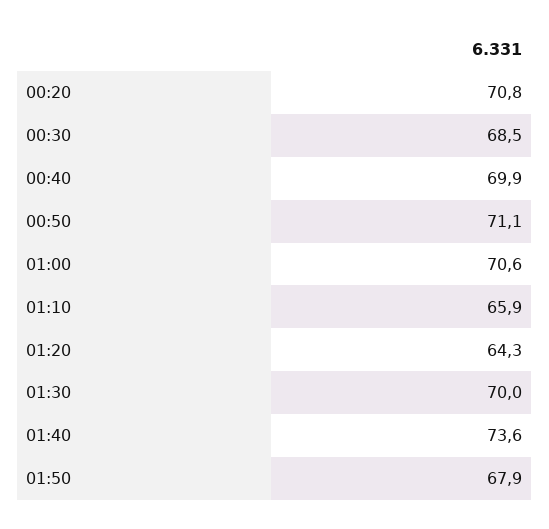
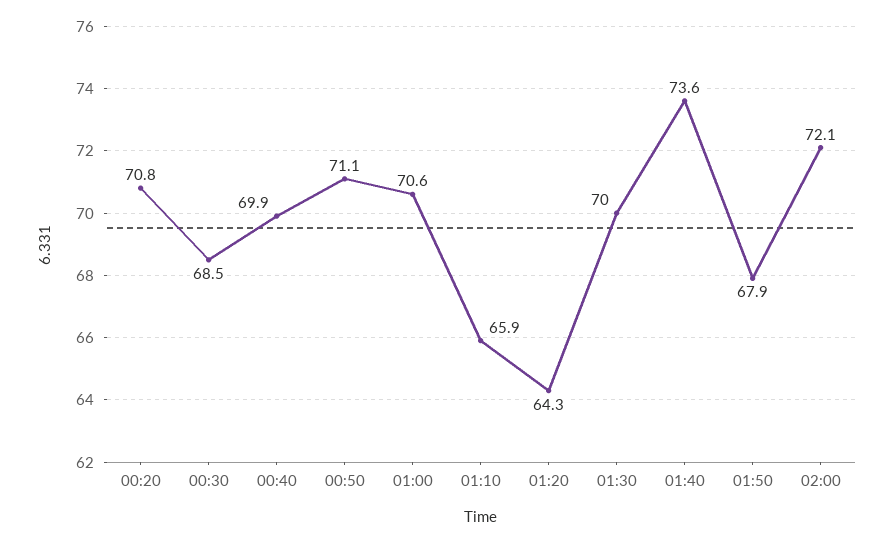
02:00: none -> 72.1

